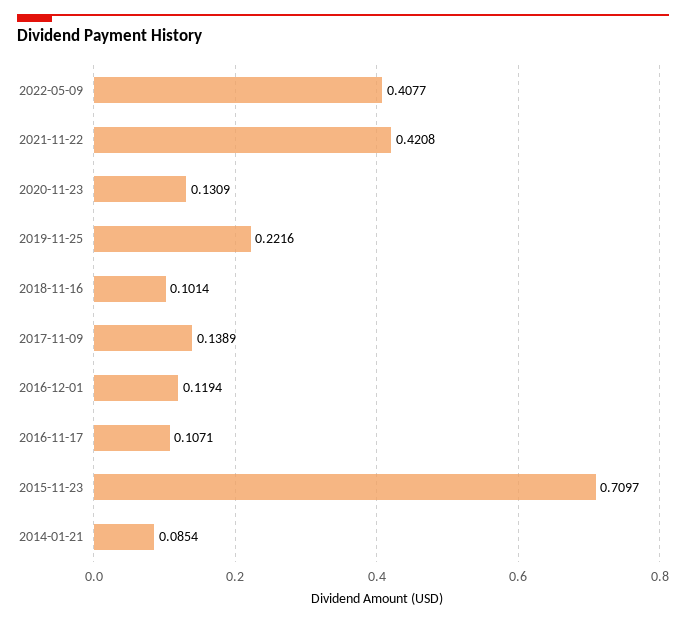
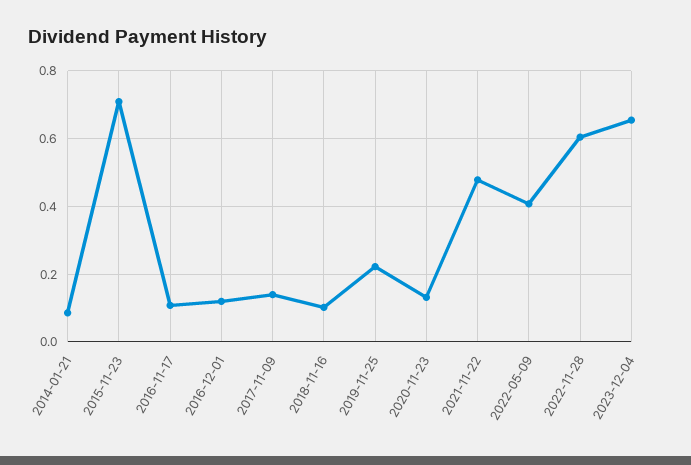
2021-11-22: 0.4208 -> 0.48
2022-11-28: none -> 0.6
2023-12-04: none -> 0.66

